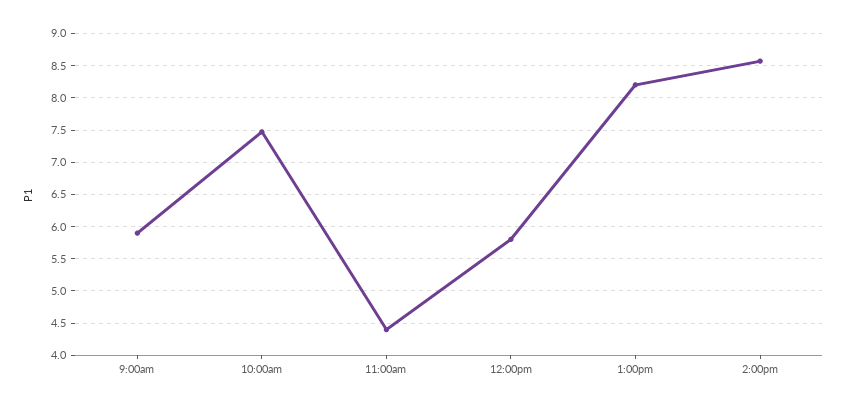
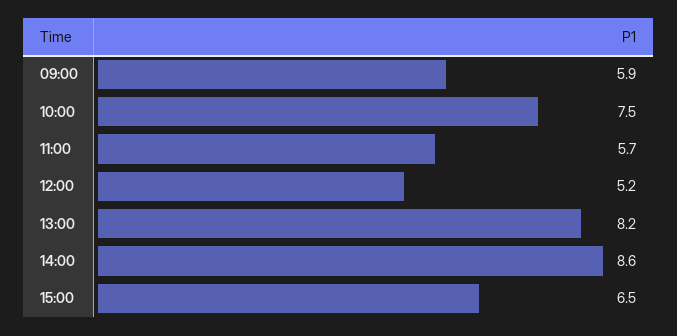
11:00am: 4.4 -> 5.7
12:00pm: 5.8 -> 5.2
15:00: none -> 6.5

